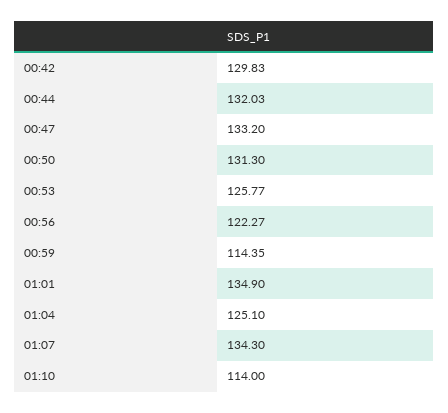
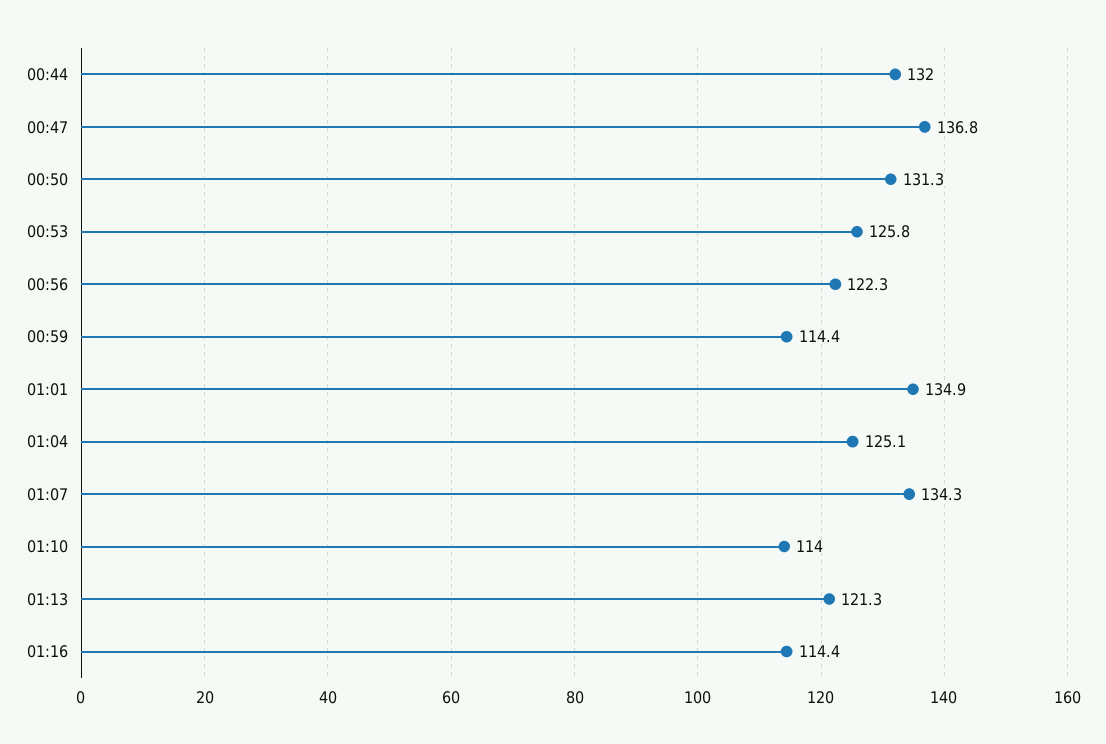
00:42: 129.83 -> none
00:47: 133.2 -> 136.8
01:13: none -> 121.3
01:16: none -> 114.4

